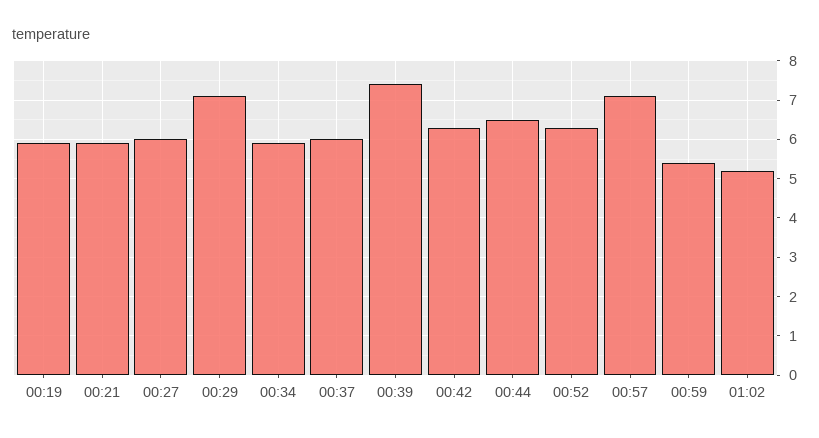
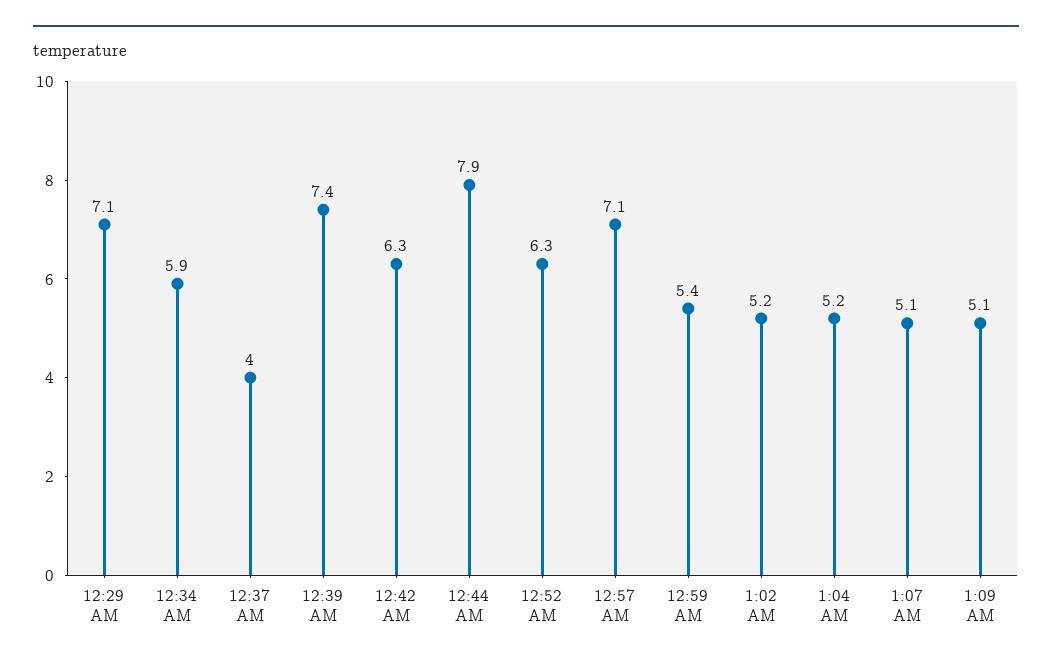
00:19: 6 -> none
00:21: 6 -> none
00:27: 6 -> none
00:37: 6 -> 4
00:44: 6.5 -> 7.9
1:04 AM: none -> 5.2
1:07 AM: none -> 5.1
1:09 AM: none -> 5.1

